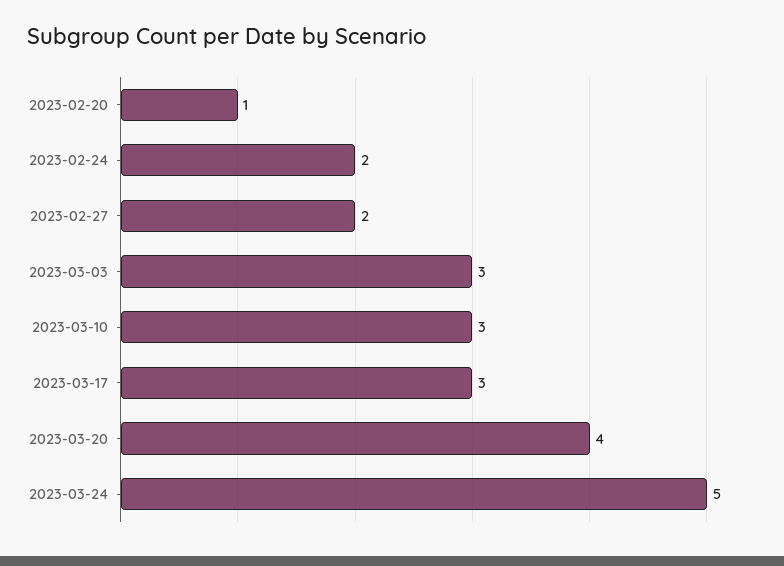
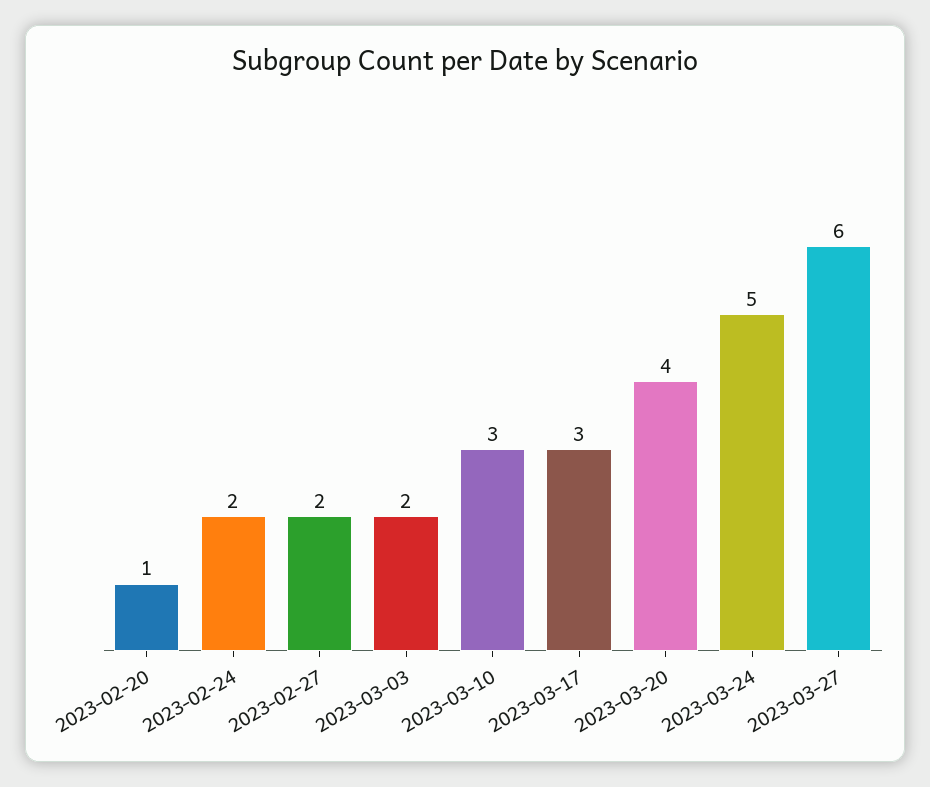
2023-03-03: 3 -> 2
2023-03-27: none -> 6

